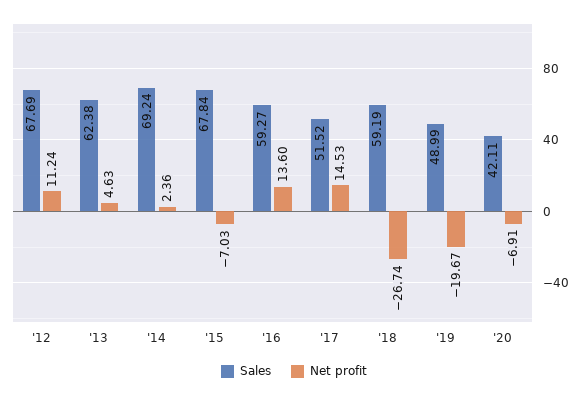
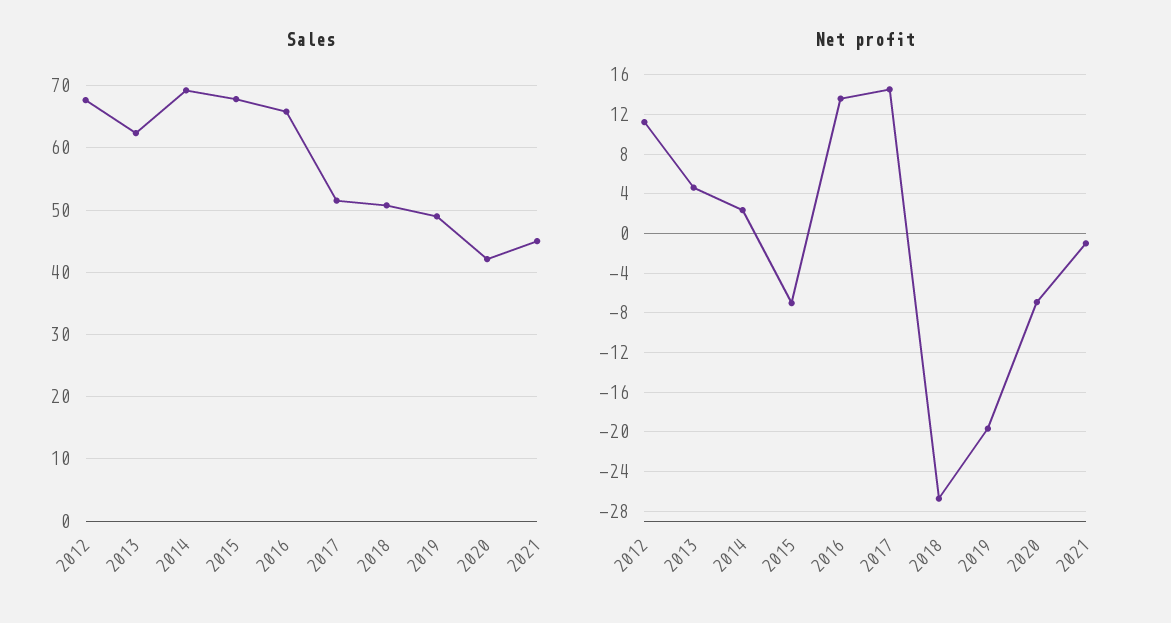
Sales, '16: 59.27 -> 66
Sales, '18: 59.19 -> 51
Sales, 2021: none -> 45
Net profit, 2021: none -> -1

